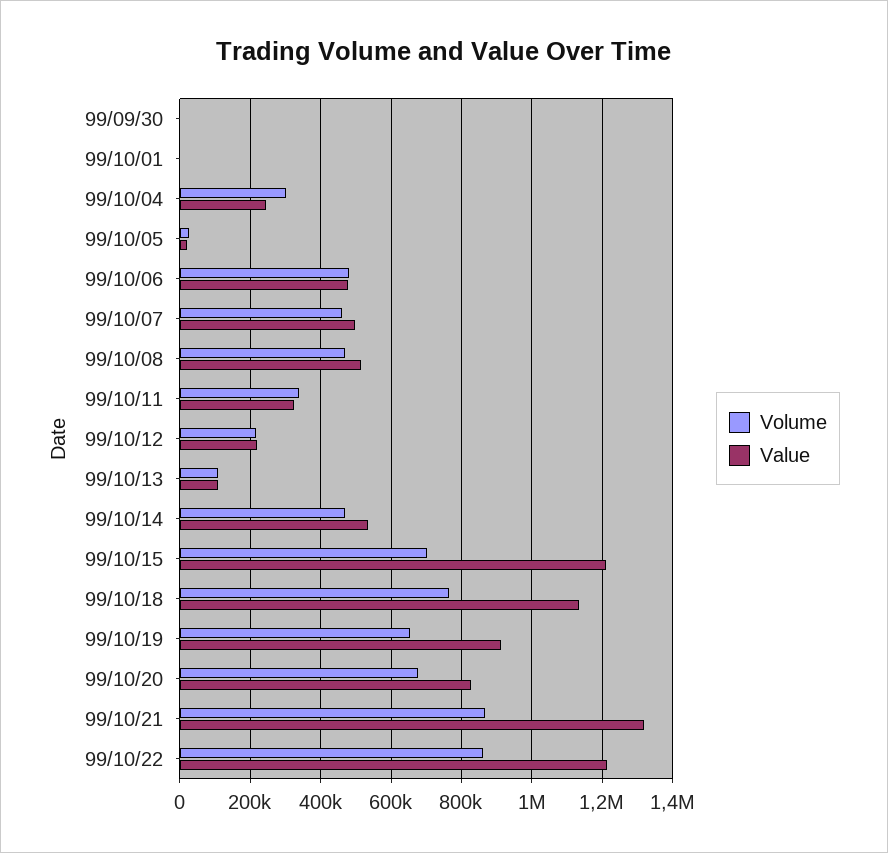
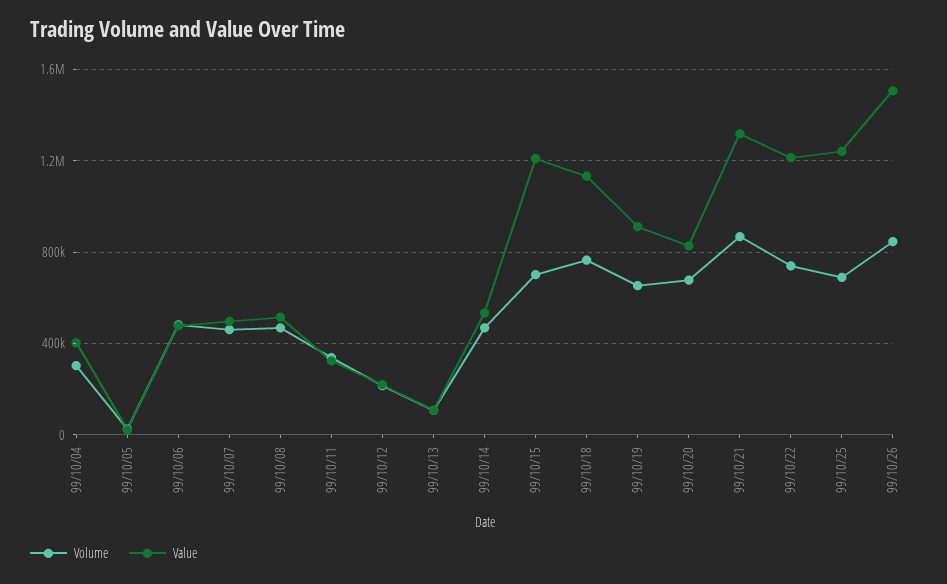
Volume, 99/09/30: 0 -> none
Value, 99/09/30: 0 -> none
Volume, 99/10/01: 0 -> none
Value, 99/10/01: 0 -> none
Value, 99/10/04: 240000 -> 400000
Volume, 99/10/22: 860000 -> 750000
Volume, 99/10/25: none -> 700000
Value, 99/10/25: none -> 1250000
Volume, 99/10/26: none -> 850000
Value, 99/10/26: none -> 1500000

